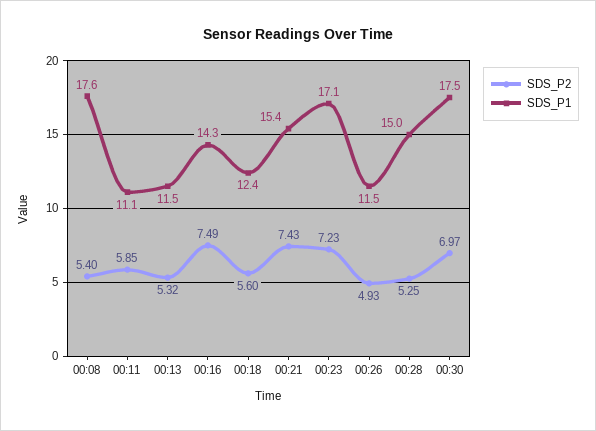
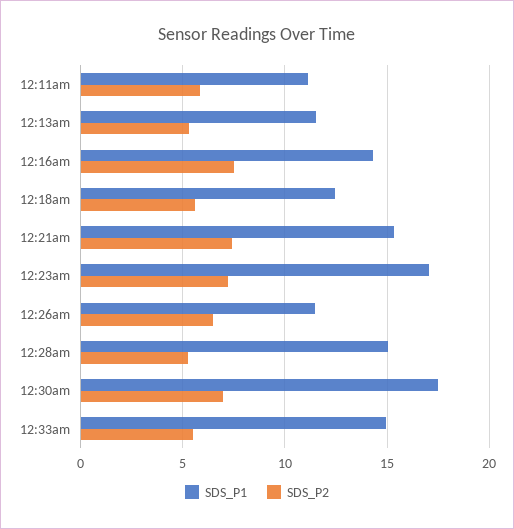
SDS_P2, 00:08: 5.4 -> none
SDS_P1, 00:08: 17.6 -> none
SDS_P2, 00:26: 4.93 -> 6.5
SDS_P1, 12:33am: none -> 15
SDS_P2, 12:33am: none -> 5.5

